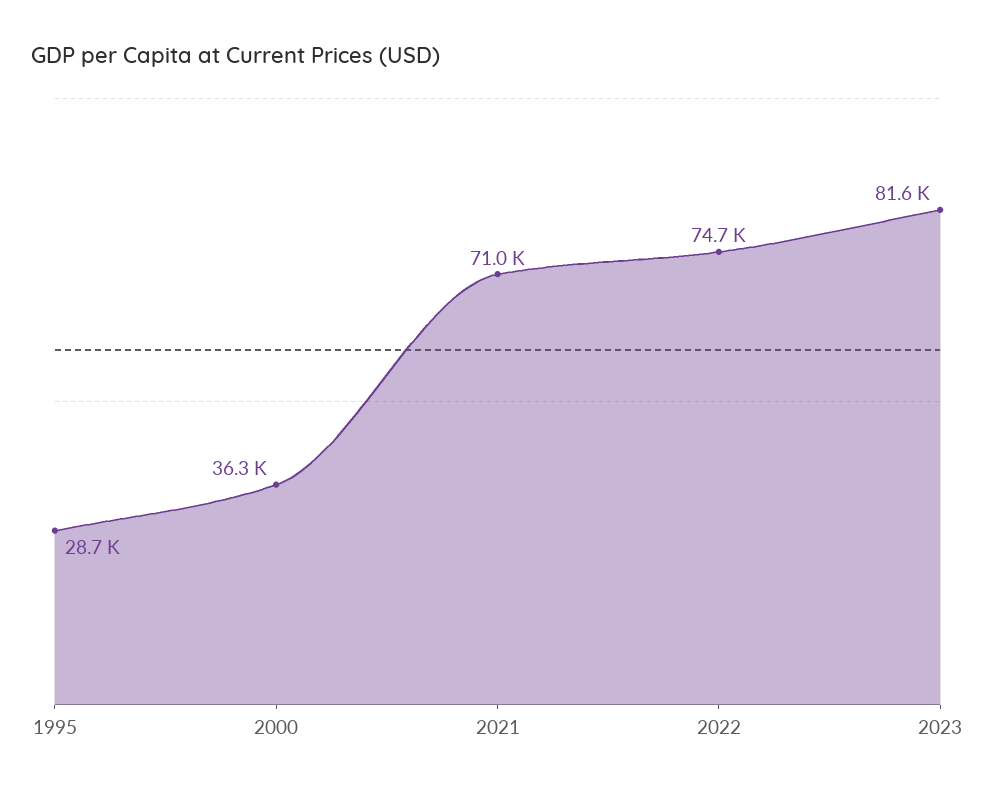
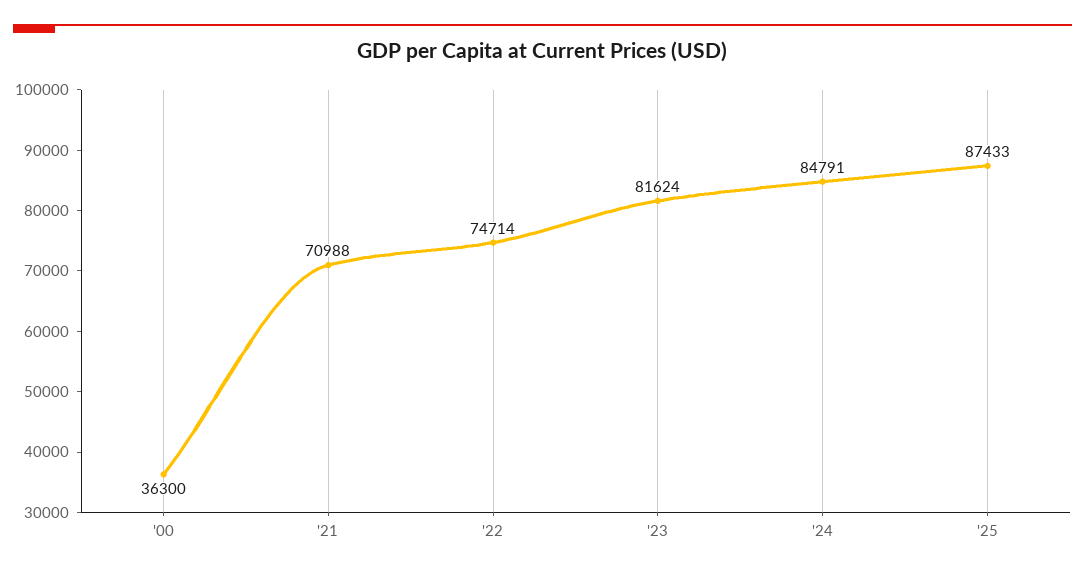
1995: 28700 -> none
'24: none -> 84791
'25: none -> 87433

